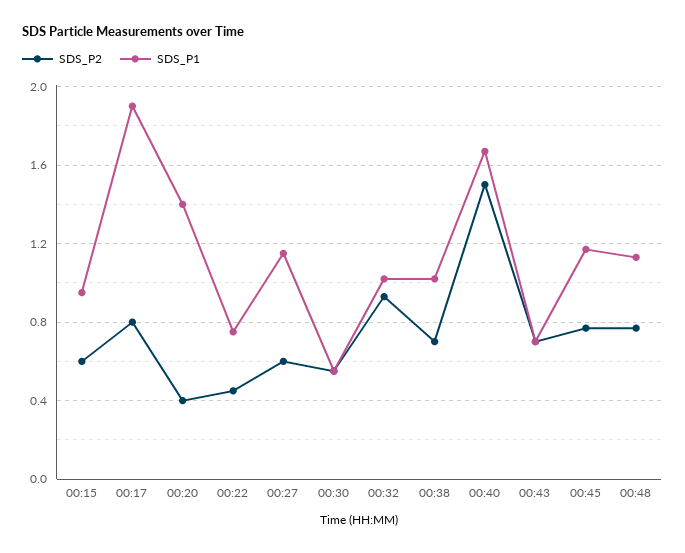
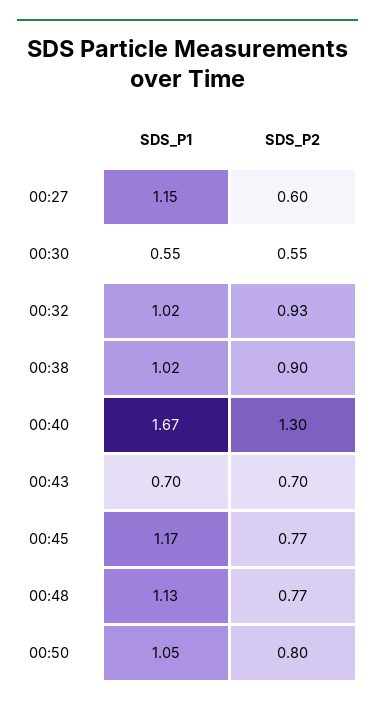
SDS_P2, 00:15: 0.6 -> none
SDS_P1, 00:15: 0.95 -> none
SDS_P2, 00:17: 0.8 -> none
SDS_P1, 00:17: 1.9 -> none
SDS_P2, 00:20: 0.4 -> none
SDS_P1, 00:20: 1.4 -> none
SDS_P2, 00:22: 0.45 -> none
SDS_P1, 00:22: 0.75 -> none
SDS_P2, 00:38: 0.7 -> 0.9
SDS_P2, 00:40: 1.5 -> 1.3
SDS_P1, 00:50: none -> 1.05
SDS_P2, 00:50: none -> 0.8

